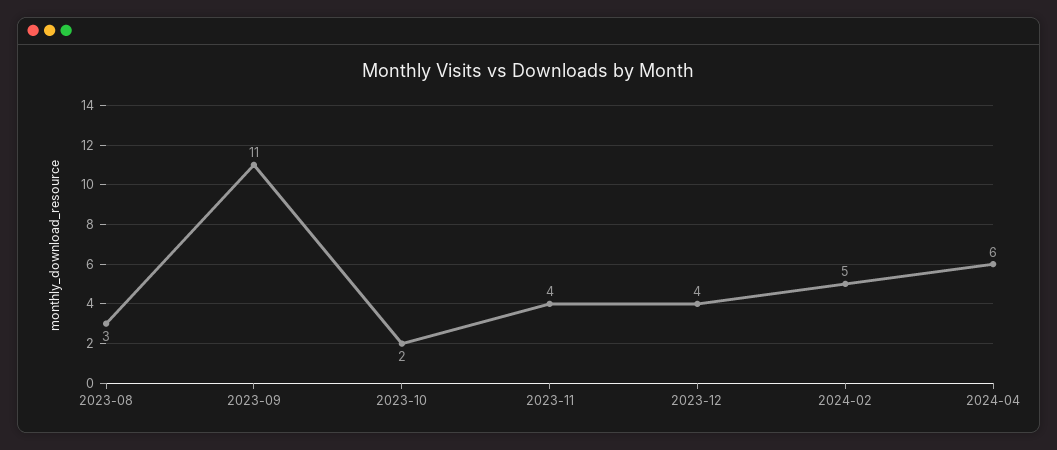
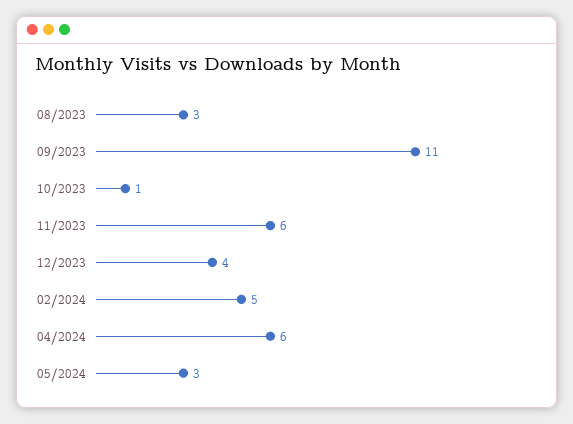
2023-10: 2 -> 1
2023-11: 4 -> 6
05/2024: none -> 3

